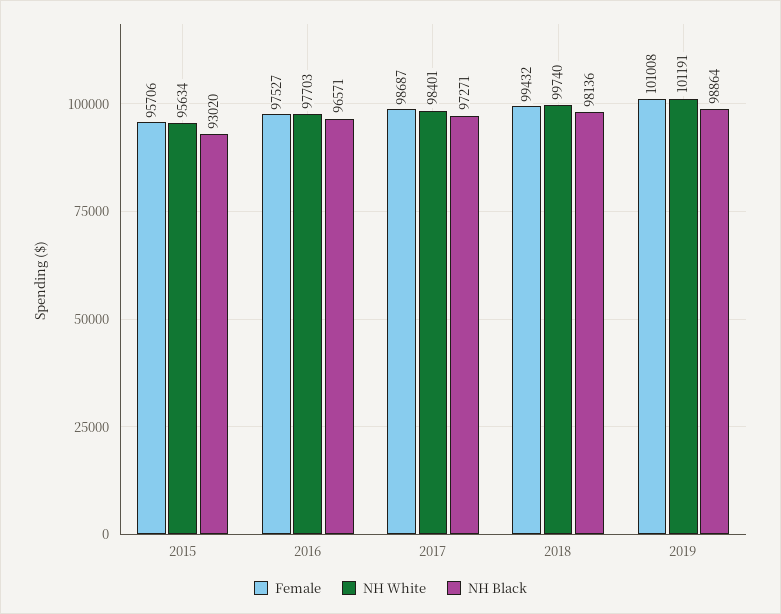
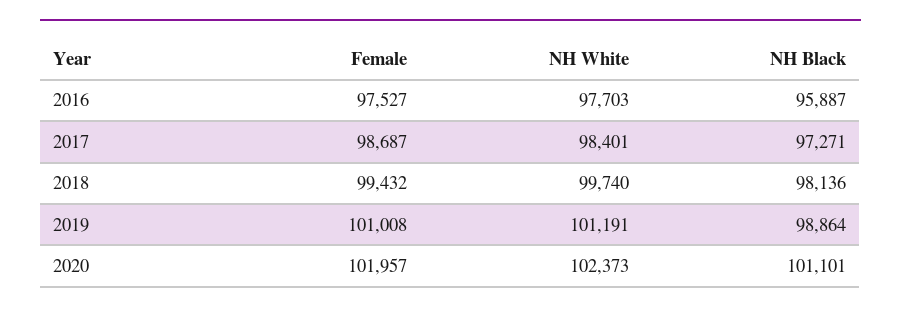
Female, 2015: 95706 -> none
NH White, 2015: 95634 -> none
NH Black, 2015: 93020 -> none
NH Black, 2016: 96571 -> 95887
Female, 2020: none -> 101957
NH White, 2020: none -> 102373
NH Black, 2020: none -> 101101

